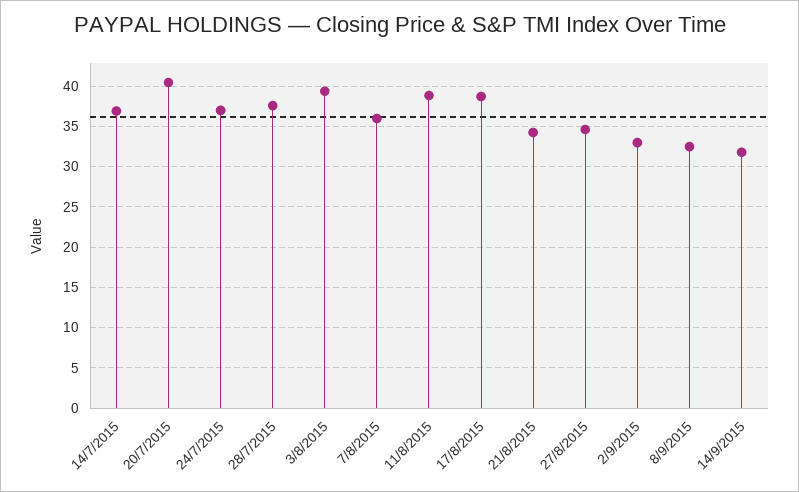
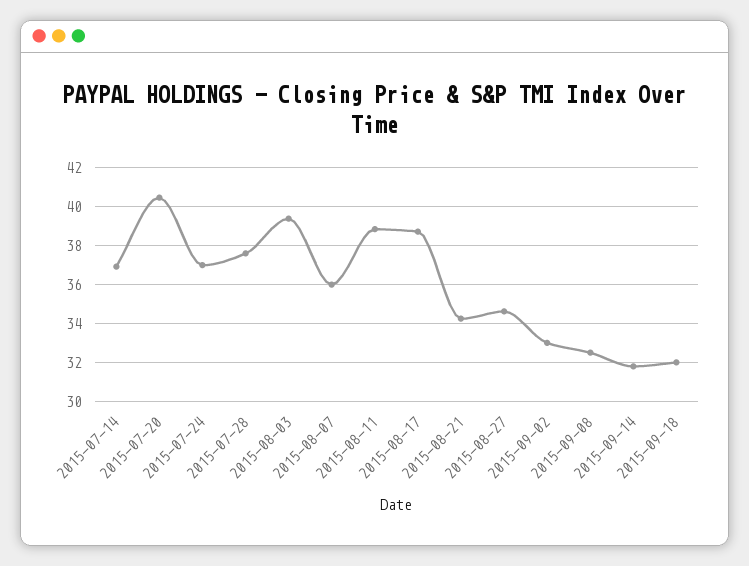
2015-09-18: none -> 32

